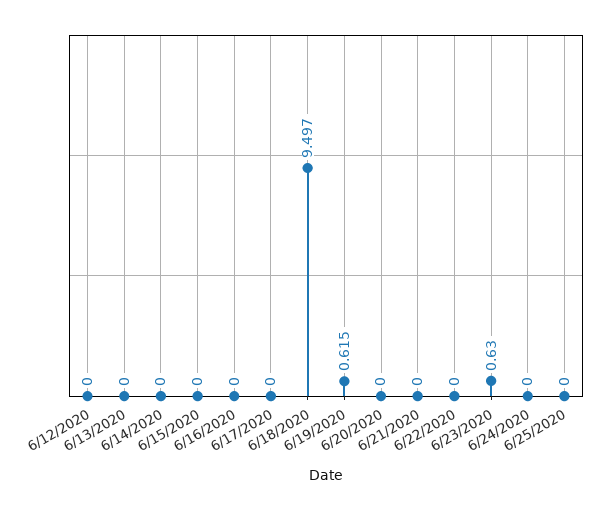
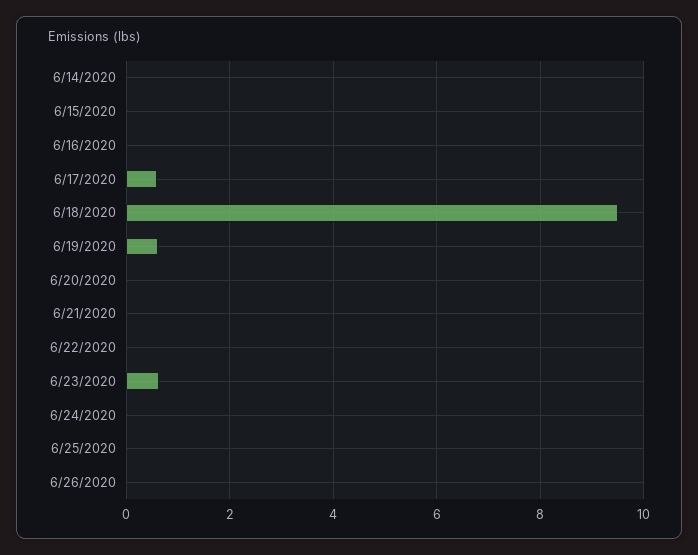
6/12/2020: 0 -> none
6/13/2020: 0 -> none
6/17/2020: 0 -> 0.6
6/26/2020: none -> 0

